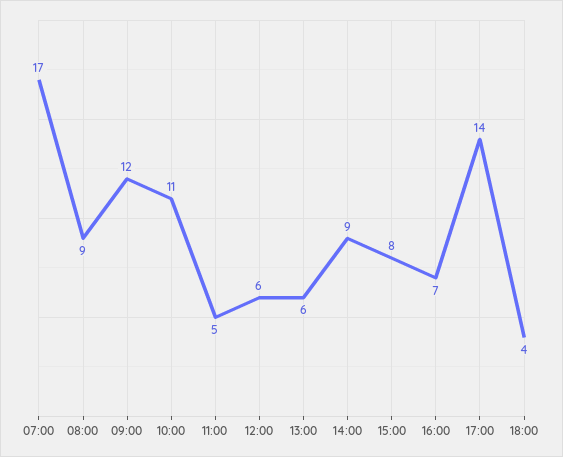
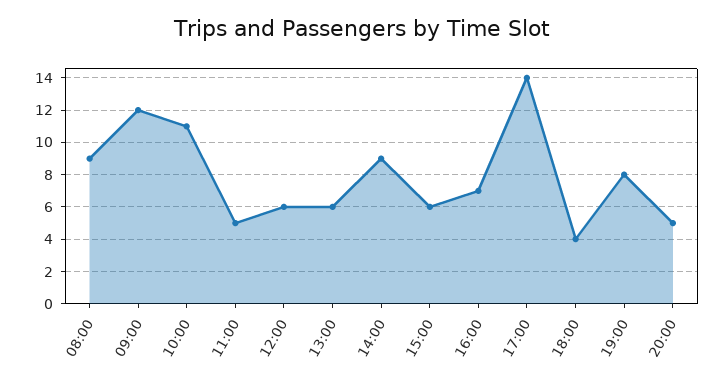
07:00: 17 -> none
15:00: 8 -> 6
19:00: none -> 8
20:00: none -> 5

